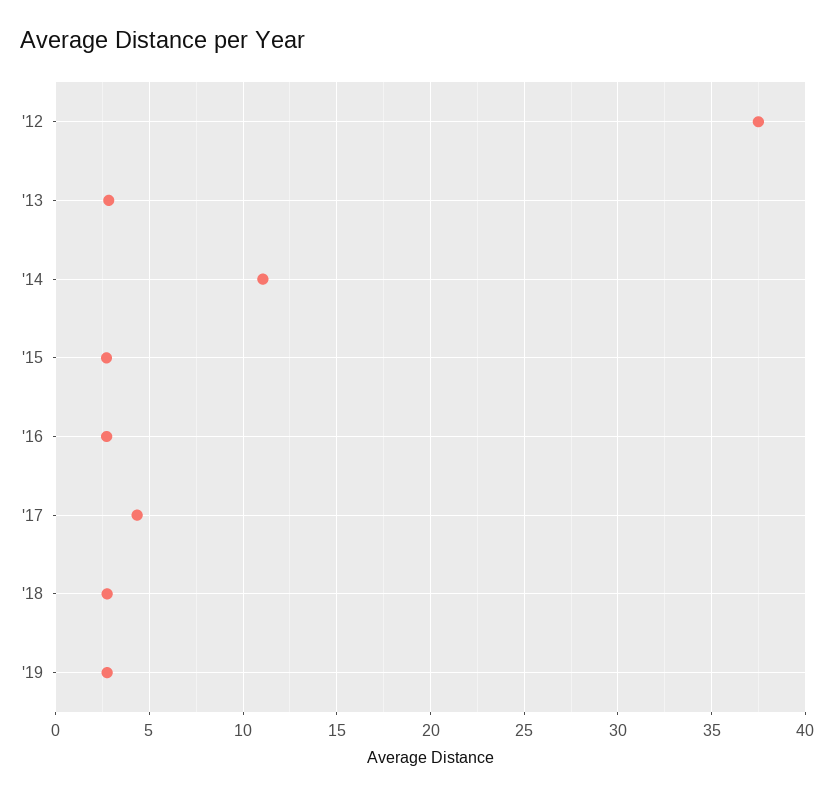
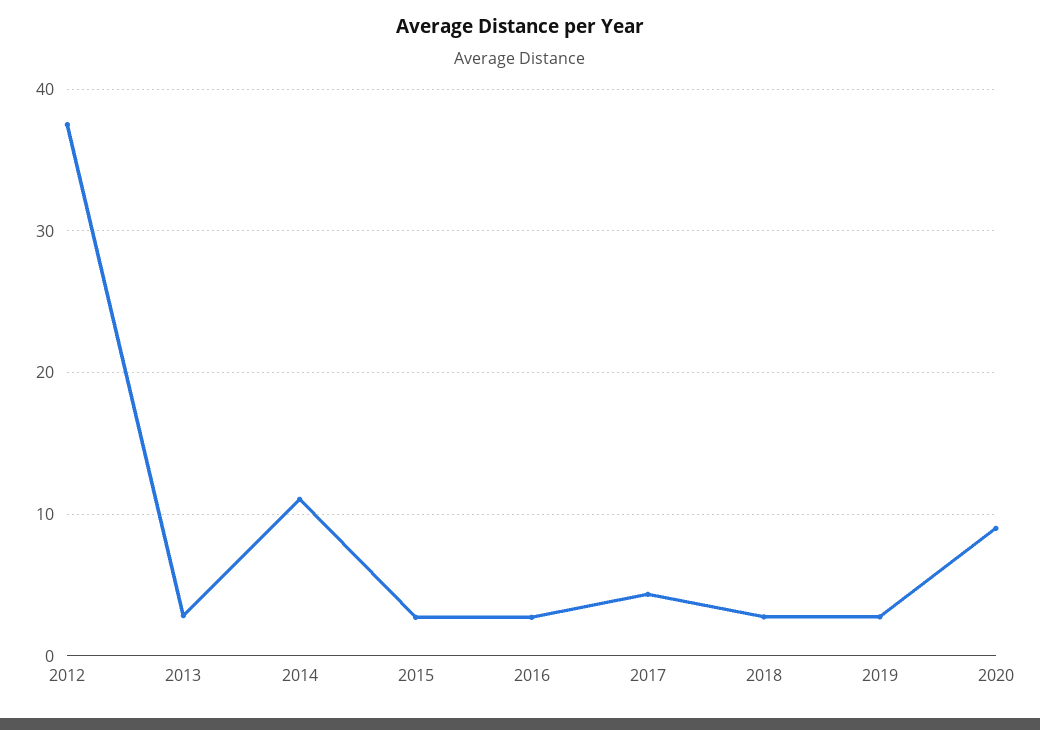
2020: none -> 9

